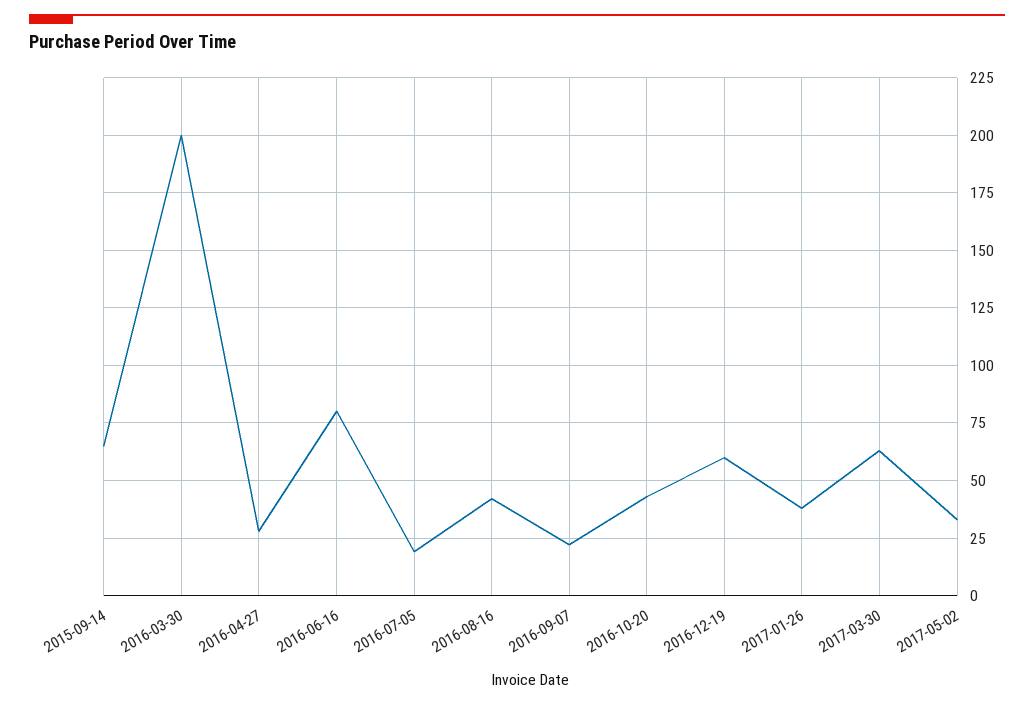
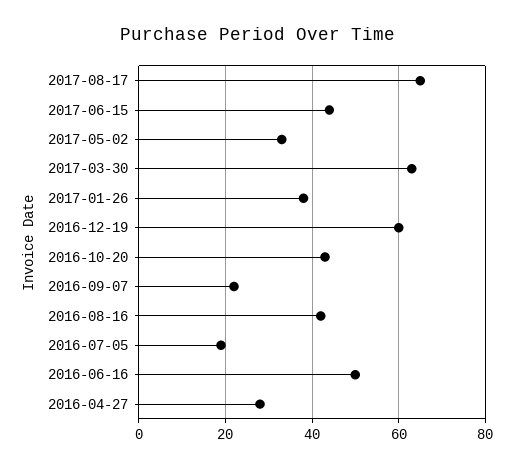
2015-09-14: 65 -> none
2016-03-30: 200 -> none
2016-06-16: 80 -> 50
2017-08-17: none -> 65
2017-06-15: none -> 45

